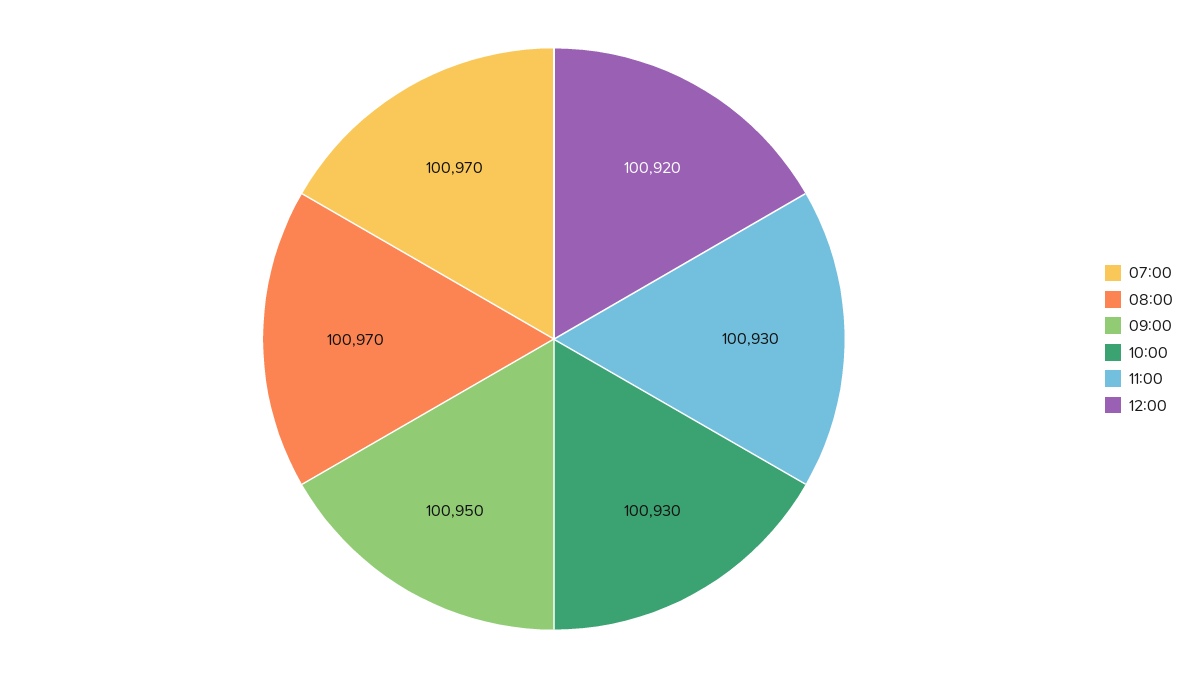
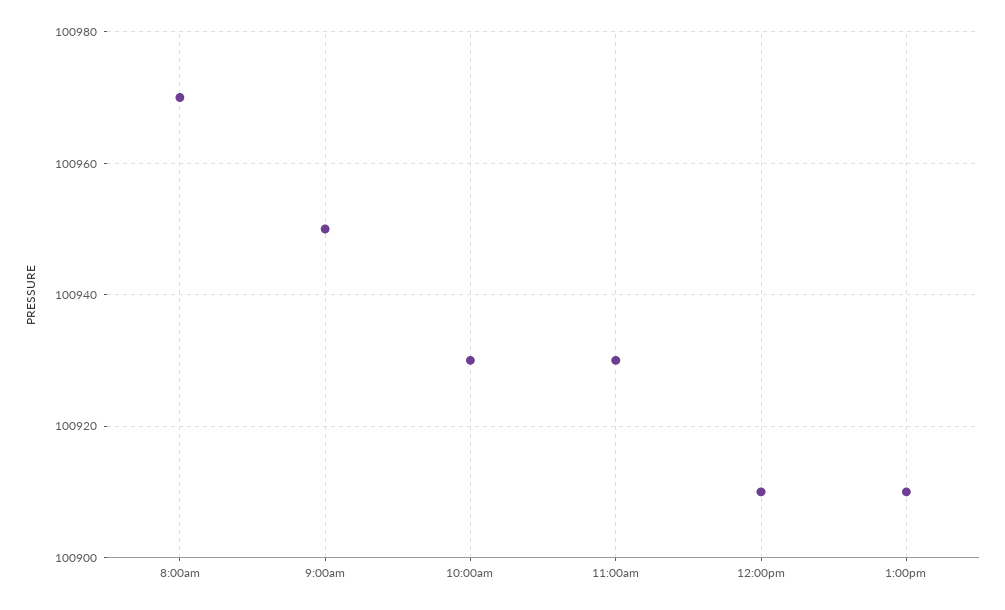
07:00: 100970 -> none
12:00: 100920 -> 100910
1:00pm: none -> 100910

